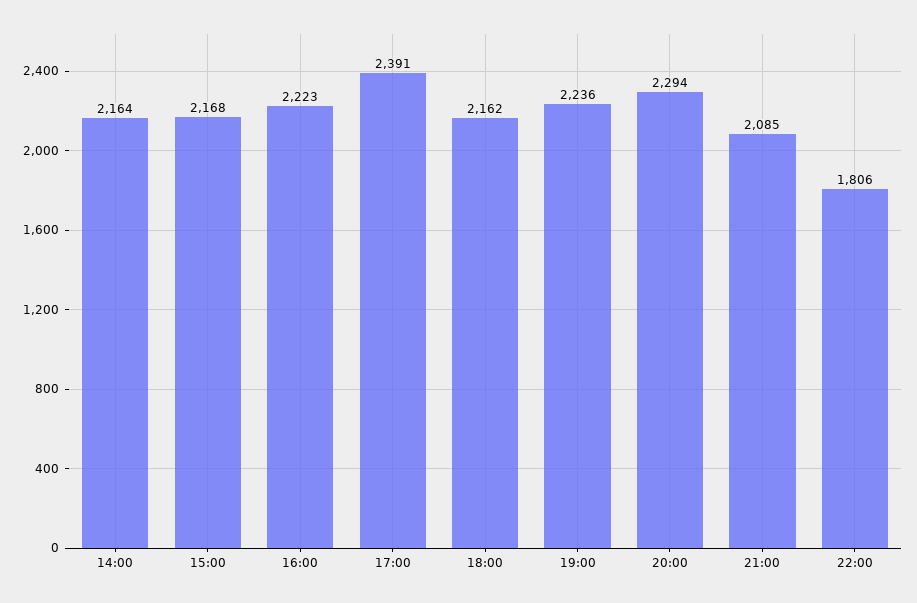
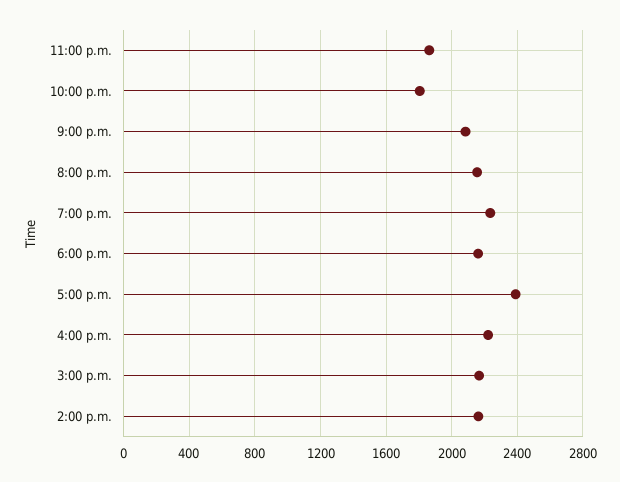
20:00: 2294 -> 2150
11:00 p.m.: none -> 1850

